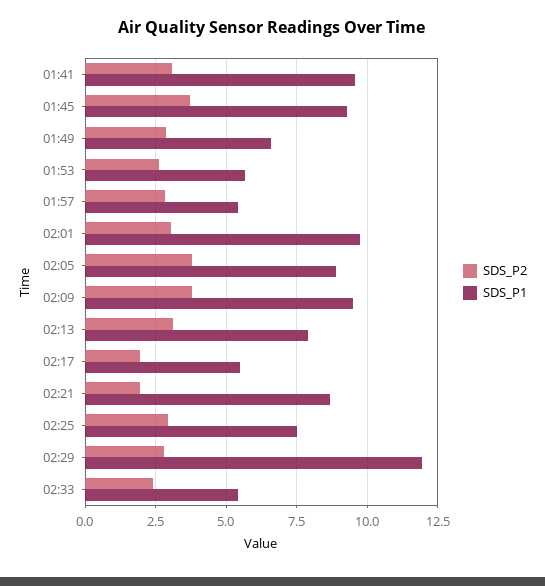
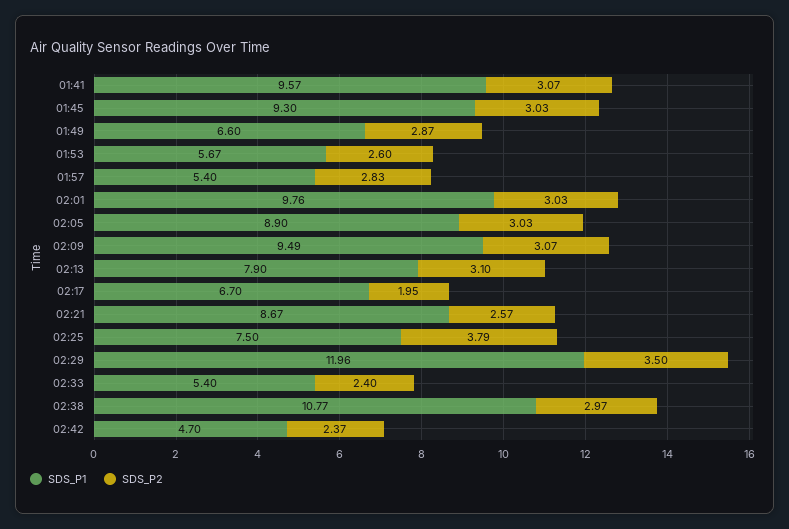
SDS_P2, 01:45: 3.75 -> 3.03
SDS_P2, 02:05: 3.75 -> 3.03
SDS_P2, 02:09: 3.75 -> 3.07
SDS_P1, 02:17: 5.5 -> 6.7
SDS_P2, 02:21: 2 -> 2.57
SDS_P2, 02:25: 3 -> 3.79
SDS_P2, 02:29: 2.75 -> 3.5
SDS_P1, 02:38: none -> 10.77
SDS_P2, 02:38: none -> 2.97
SDS_P1, 02:42: none -> 4.7
SDS_P2, 02:42: none -> 2.37

